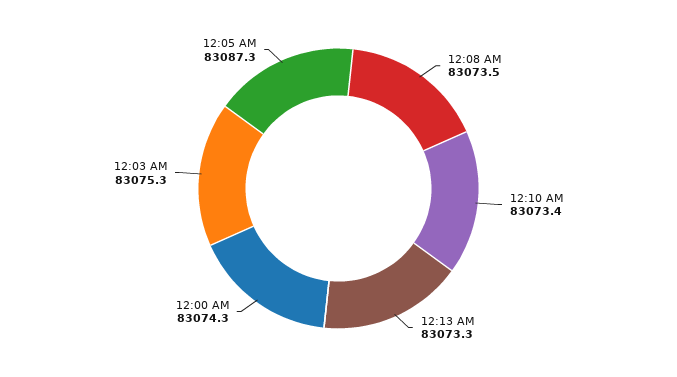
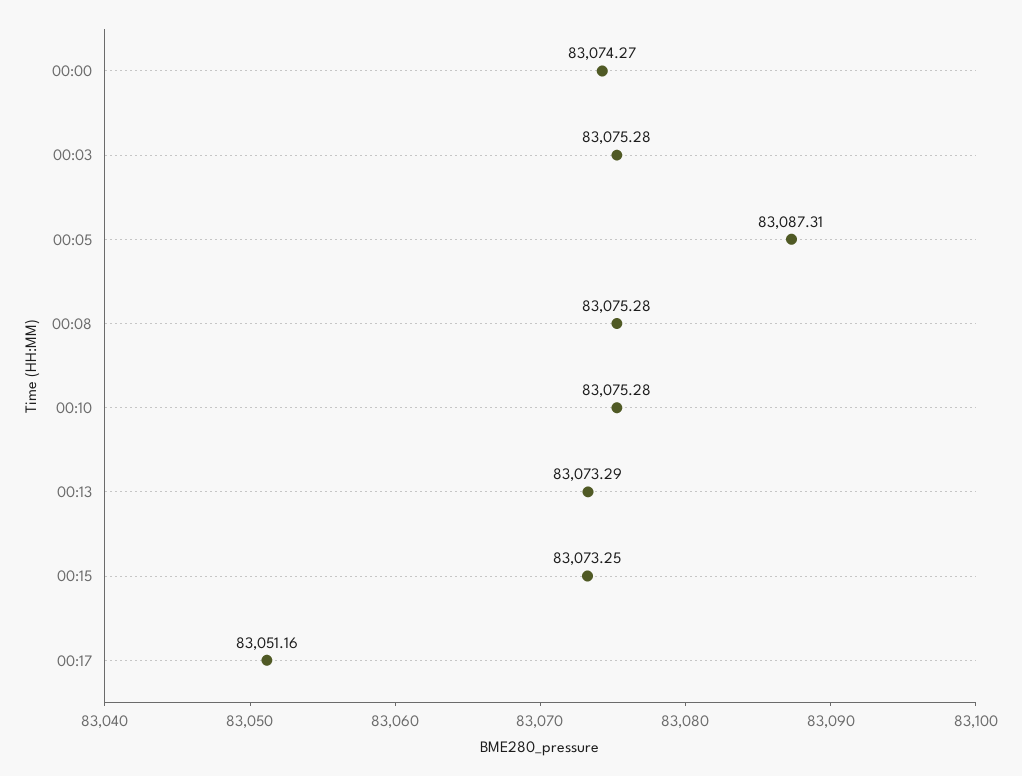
12:08 AM: 83073.5 -> 83075.28
12:10 AM: 83073.4 -> 83075.28
00:15: none -> 83073.25
00:17: none -> 83051.16

